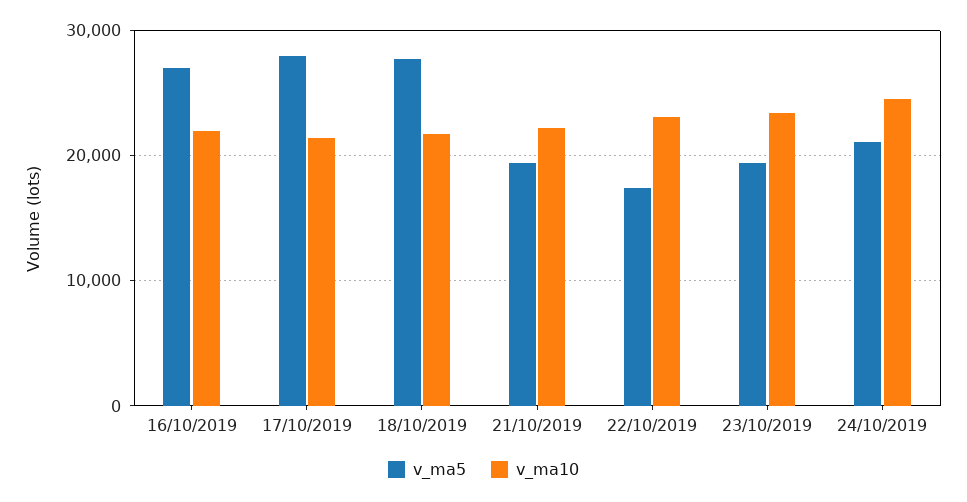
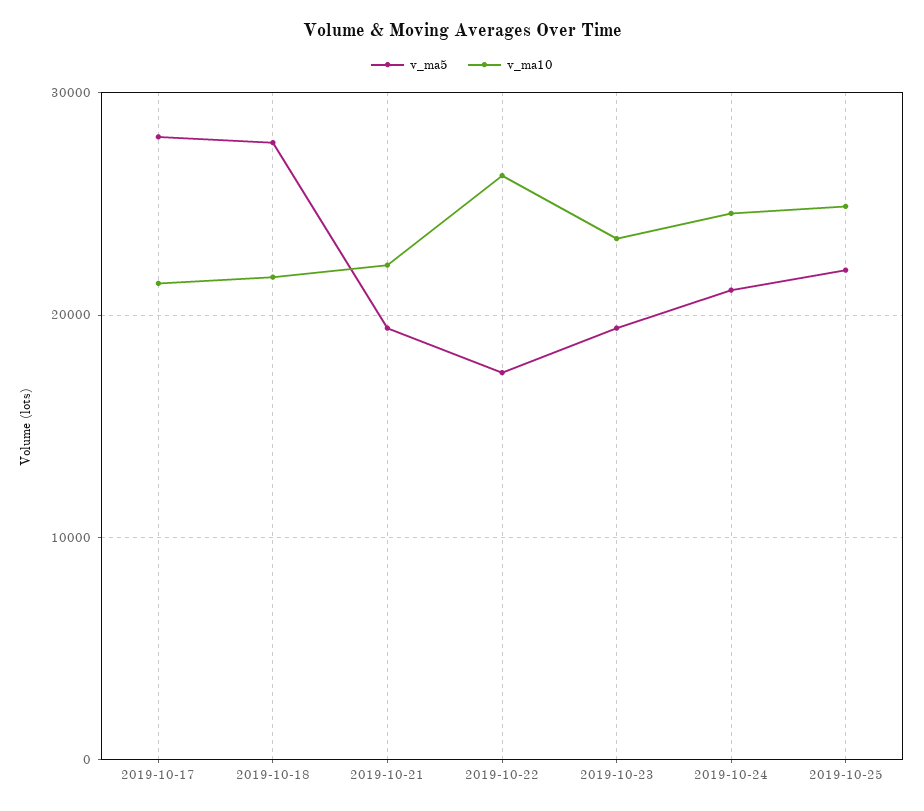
v_ma5, 16/10/2019: 27000 -> none
v_ma10, 16/10/2019: 22000 -> none
v_ma10, 22/10/2019: 23000 -> 26000
v_ma5, 2019-10-25: none -> 22000
v_ma10, 2019-10-25: none -> 25000

